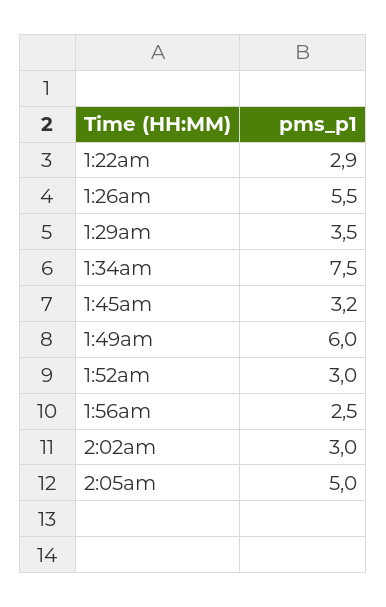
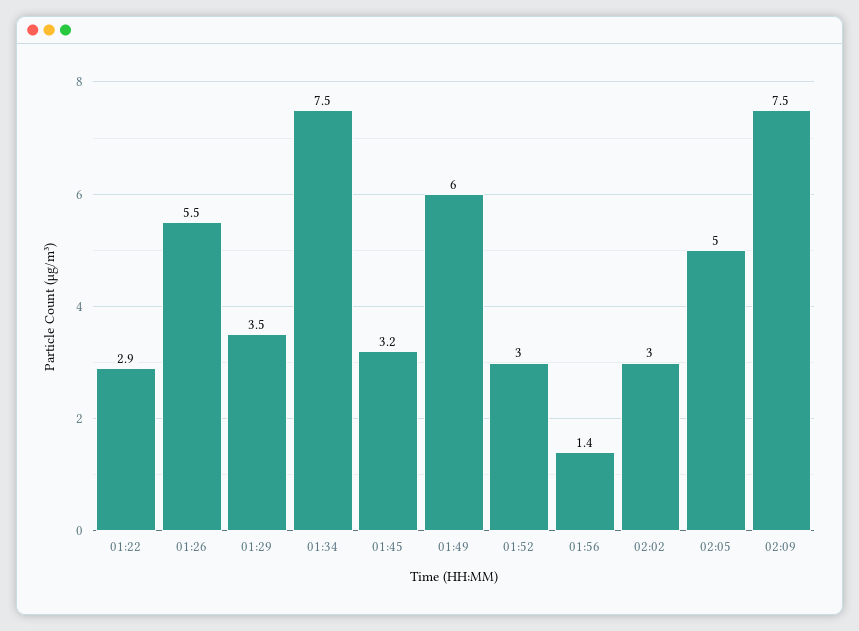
1:56am: 2.5 -> 1.4
02:09: none -> 7.5

